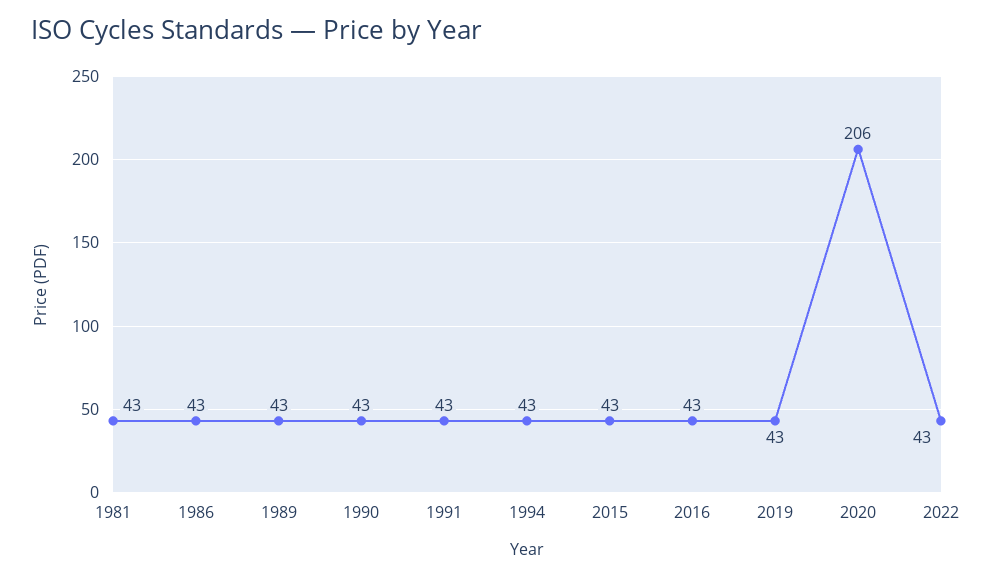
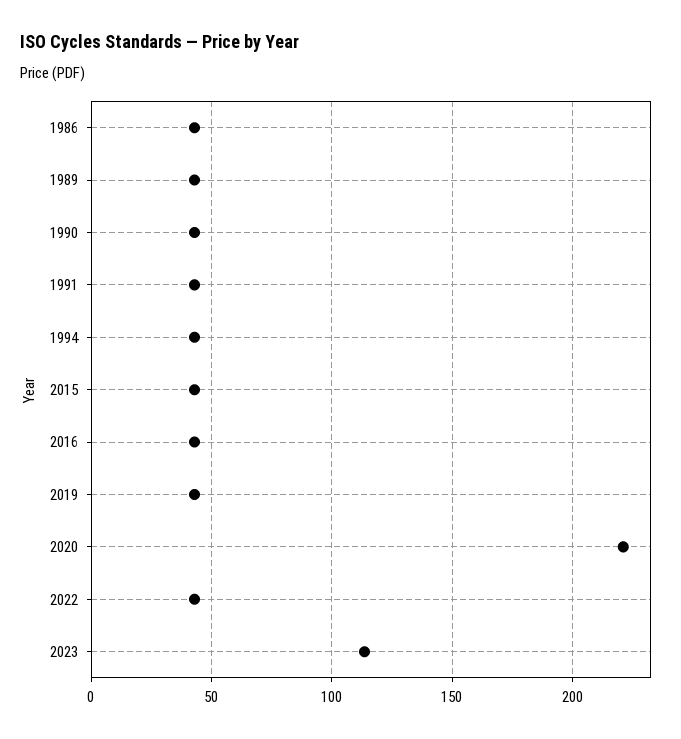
1981: 43 -> none
2020: 206 -> 220
2023: none -> 115

